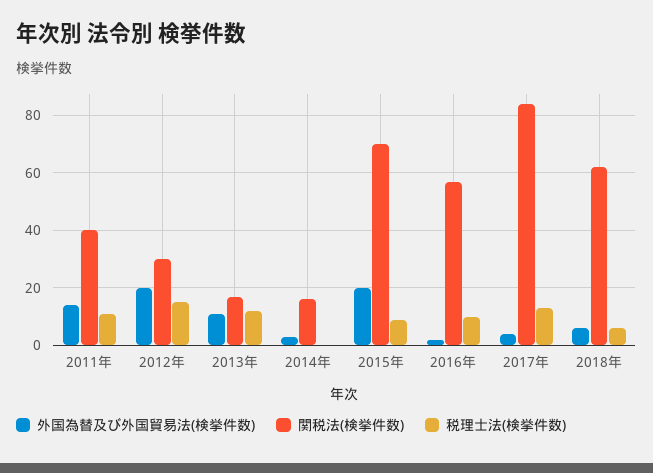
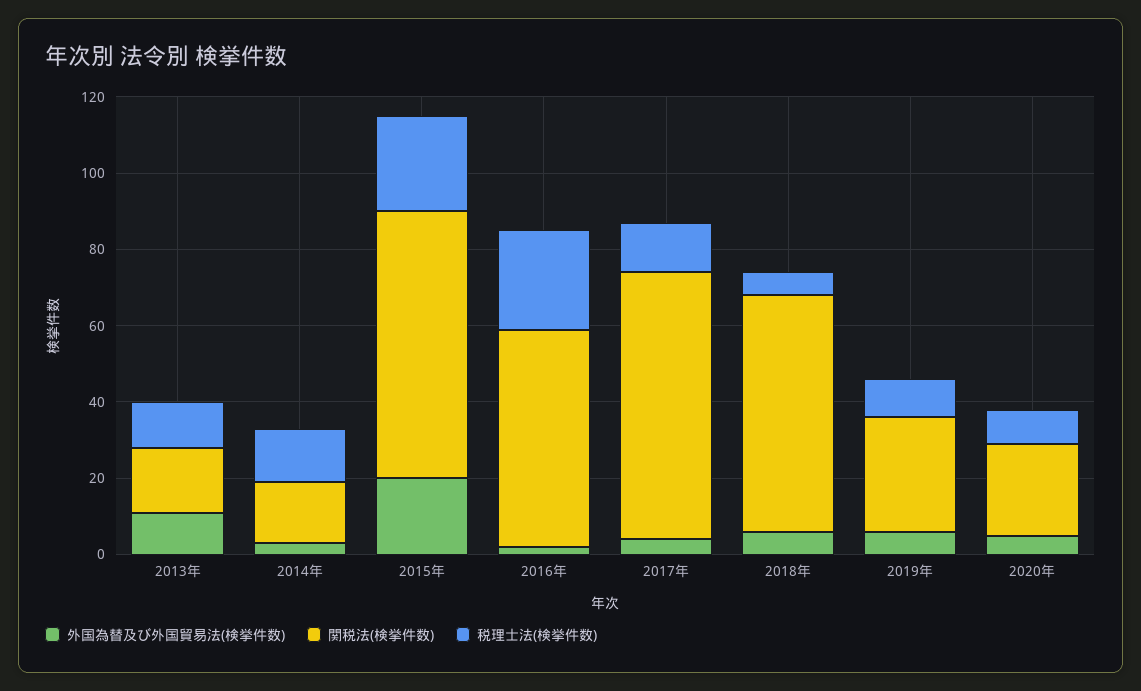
外国為替及び外国貿易法(検挙件数), 2011年: 15 -> none
関税法(検挙件数), 2011年: 40 -> none
税理士法(検挙件数), 2011年: 10 -> none
外国為替及び外国貿易法(検挙件数), 2012年: 20 -> none
関税法(検挙件数), 2012年: 30 -> none
税理士法(検挙件数), 2012年: 15 -> none
税理士法(検挙件数), 2014年: 0 -> 15
税理士法(検挙件数), 2015年: 10 -> 25
税理士法(検挙件数), 2016年: 10 -> 25
関税法(検挙件数), 2017年: 85 -> 70
外国為替及び外国貿易法(検挙件数), 2019年: none -> 5
関税法(検挙件数), 2019年: none -> 30
税理士法(検挙件数), 2019年: none -> 10
外国為替及び外国貿易法(検挙件数), 2020年: none -> 5
関税法(検挙件数), 2020年: none -> 25
税理士法(検挙件数), 2020年: none -> 10

